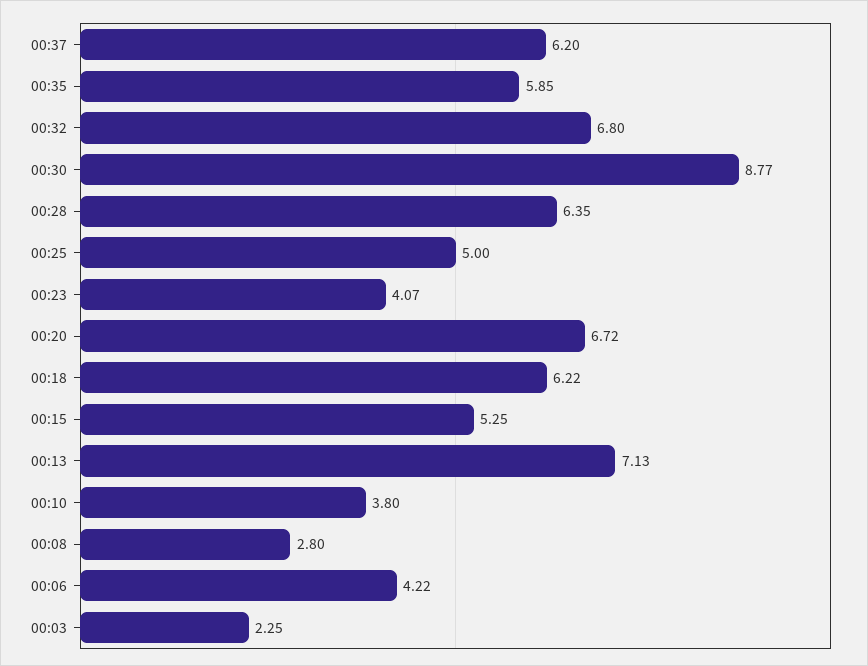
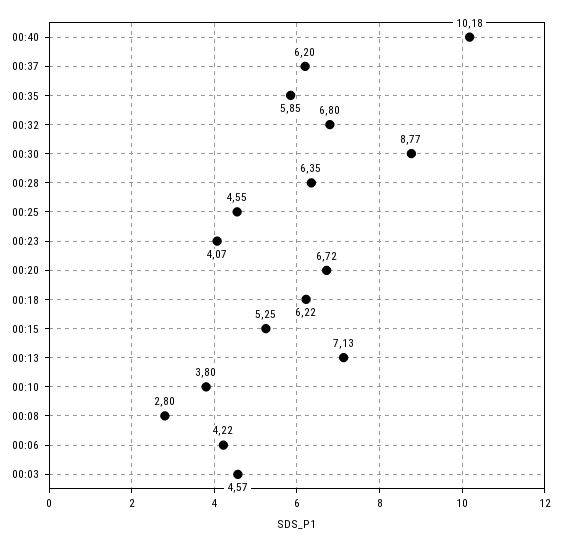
00:25: 5 -> 4.55
00:03: 2.25 -> 4.57
00:40: none -> 10.18

